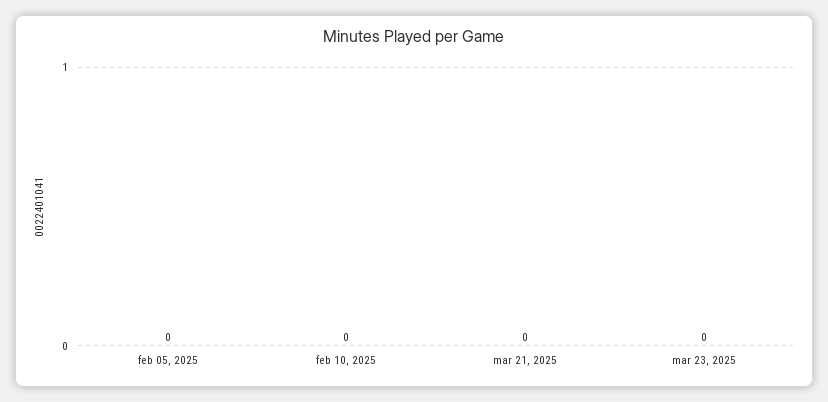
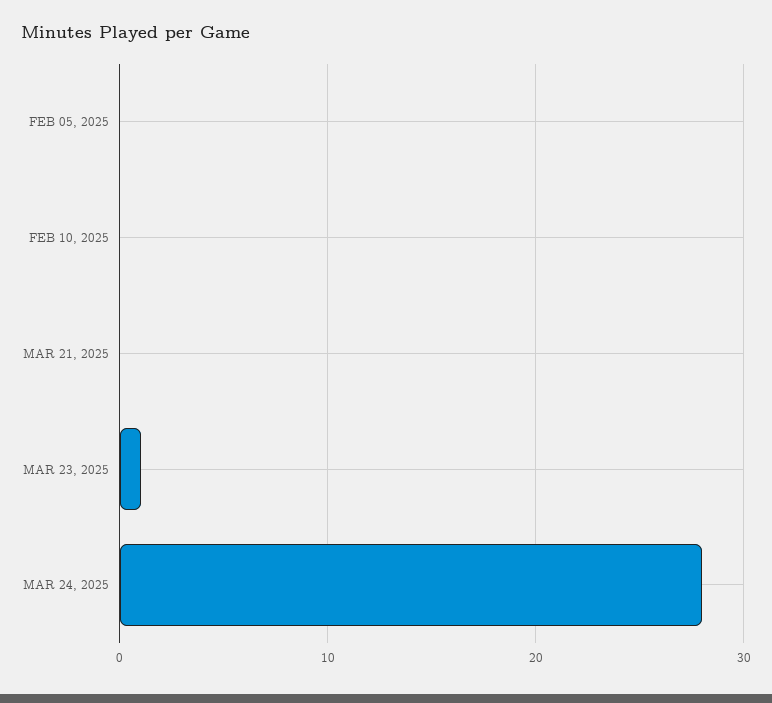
mar 23, 2025: 0 -> 1
MAR 24, 2025: none -> 28

